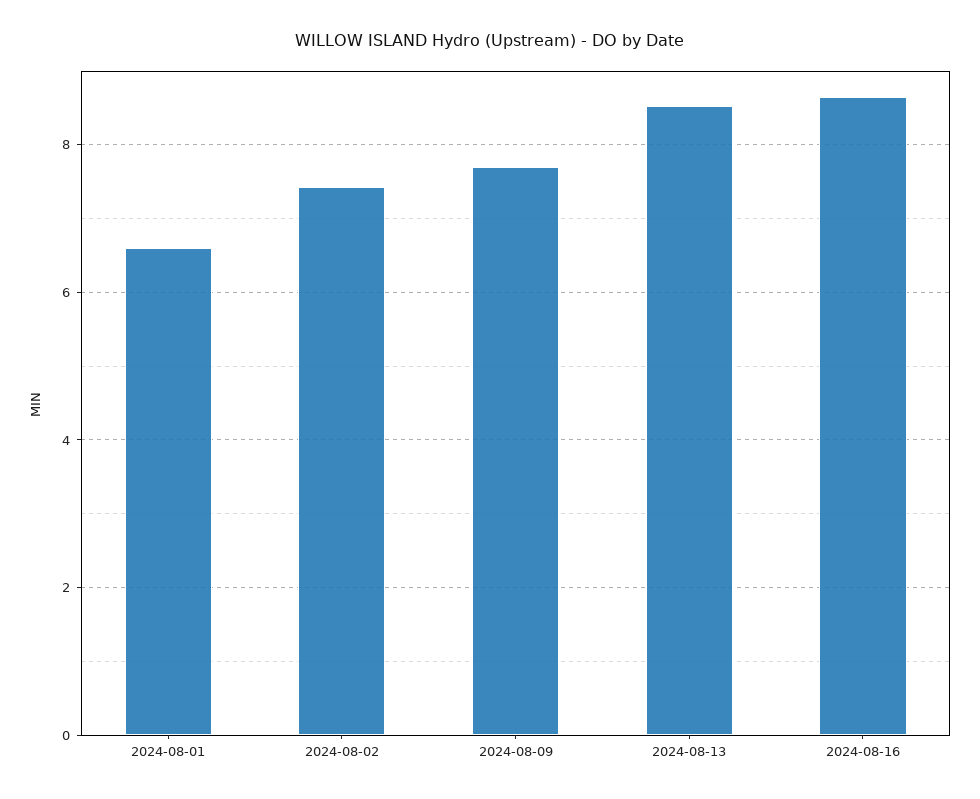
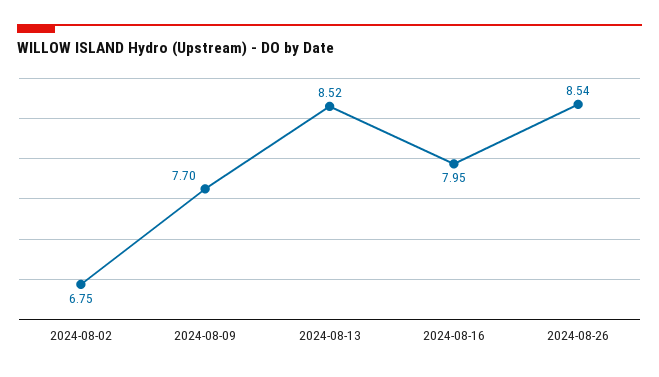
2024-08-01: 6.6 -> none
2024-08-02: 7.4 -> 6.75
2024-08-16: 8.6 -> 7.95
2024-08-26: none -> 8.54

